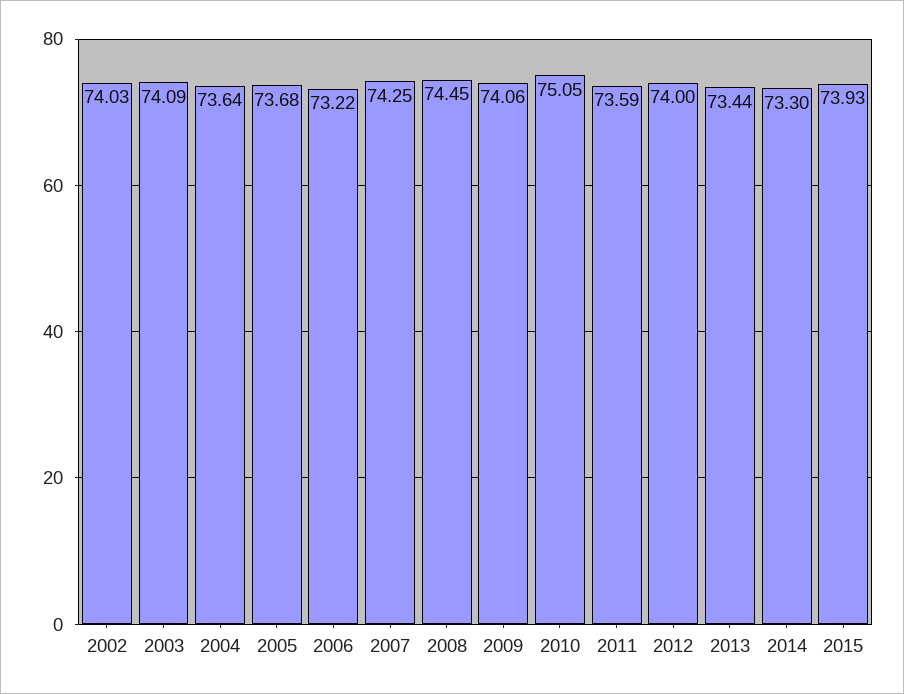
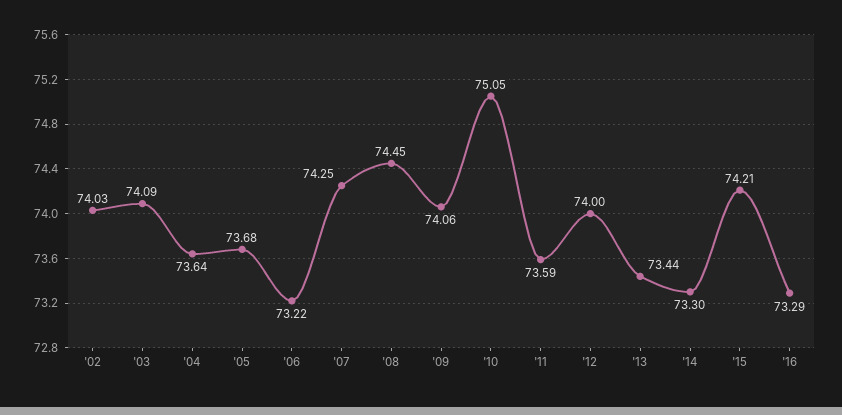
2015: 73.93 -> 74.21
'16: none -> 73.29

